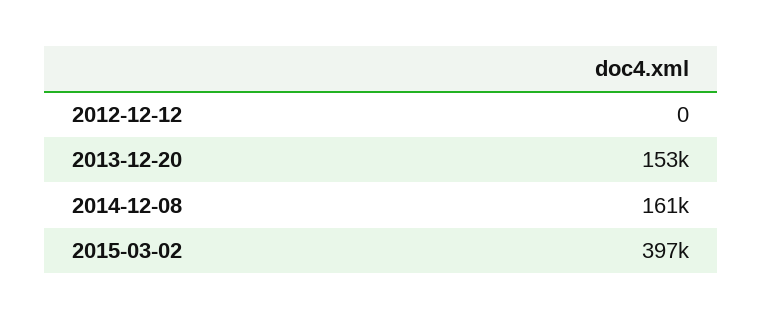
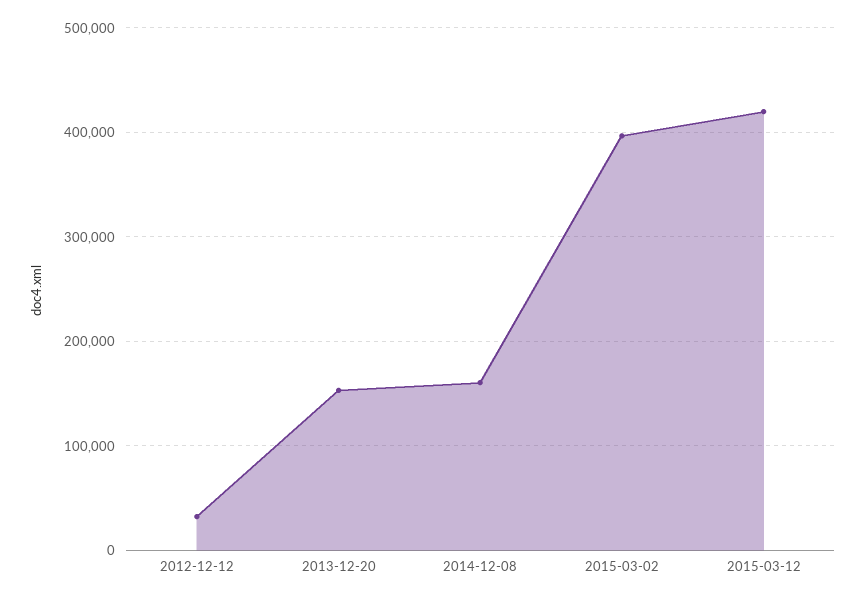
2012-12-12: 0 -> 30000
2015-03-12: none -> 420000

